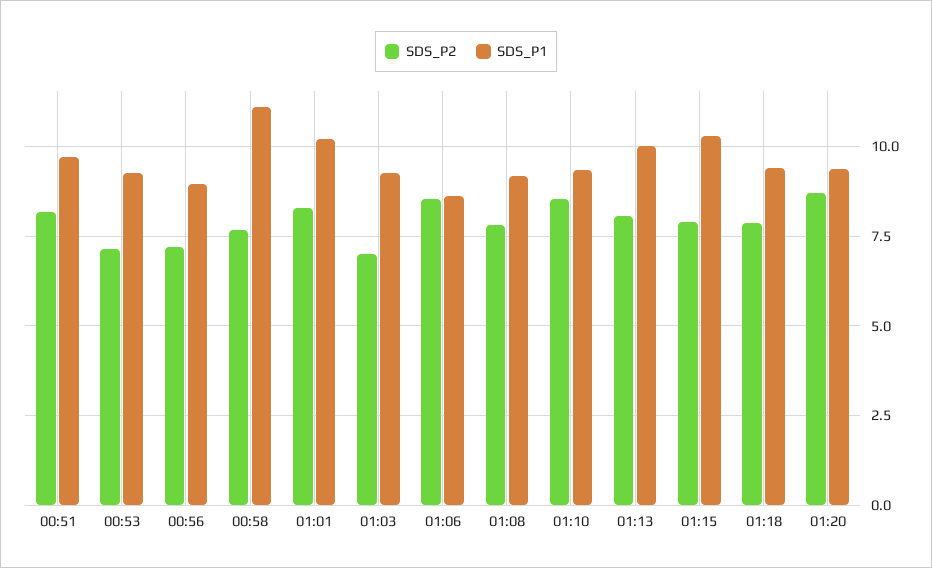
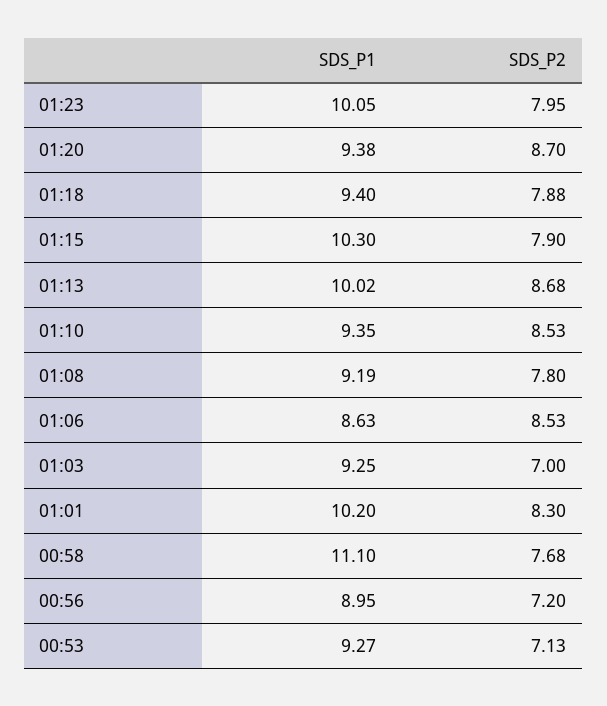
SDS_P2, 00:51: 8.25 -> none
SDS_P1, 00:51: 9.75 -> none
SDS_P2, 01:13: 8 -> 8.68
SDS_P1, 01:23: none -> 10.05
SDS_P2, 01:23: none -> 7.95

